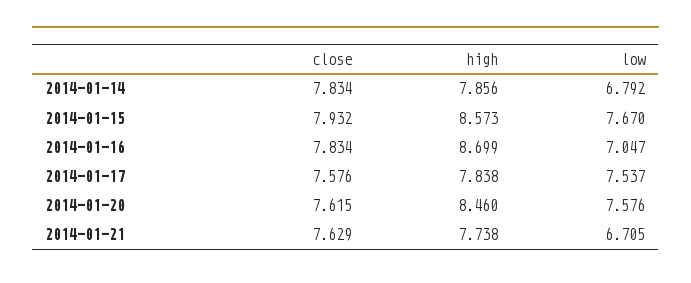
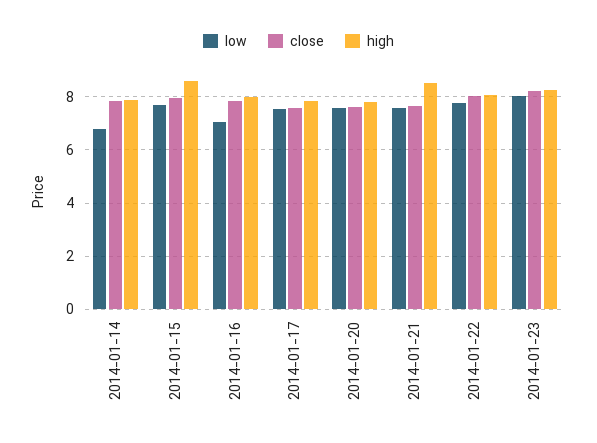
high, 2014-01-16: 8.699 -> 8
high, 2014-01-20: 8.46 -> 7.75
high, 2014-01-21: 7.738 -> 8.5
low, 2014-01-21: 6.705 -> 7.5
low, 2014-01-22: none -> 7.75
close, 2014-01-22: none -> 8
high, 2014-01-22: none -> 8
low, 2014-01-23: none -> 8
close, 2014-01-23: none -> 8.25
high, 2014-01-23: none -> 8.25

